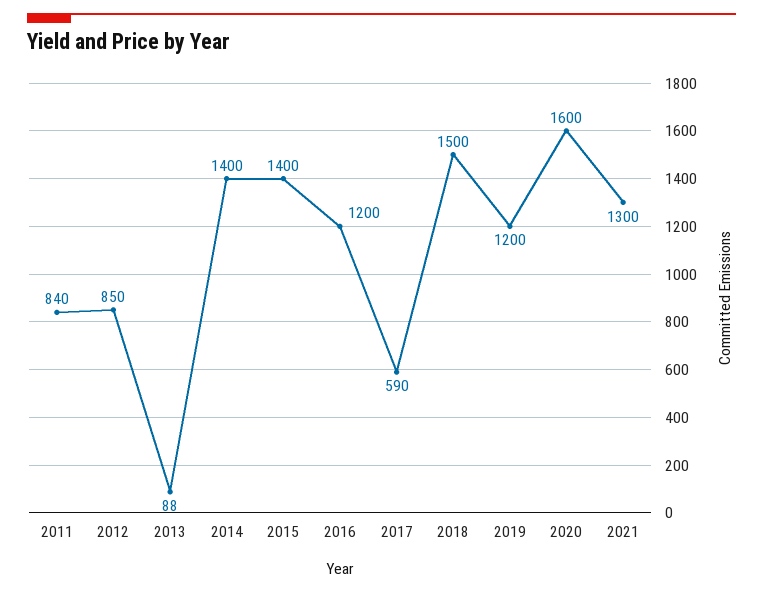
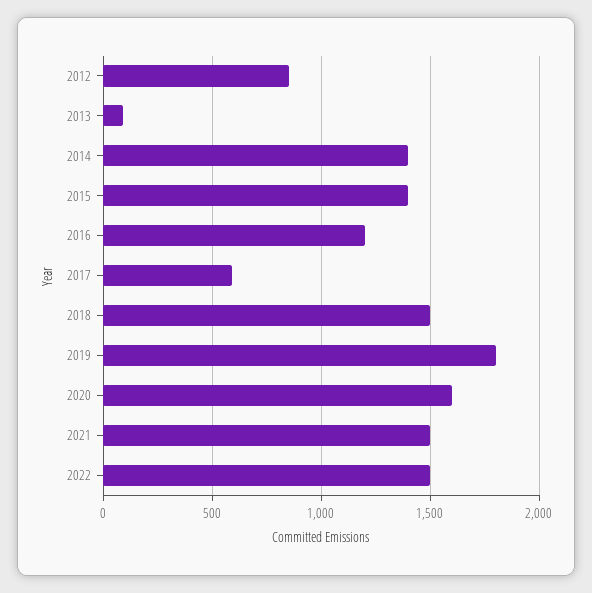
2011: 840 -> none
2019: 1200 -> 1800
2021: 1300 -> 1500
2022: none -> 1500

